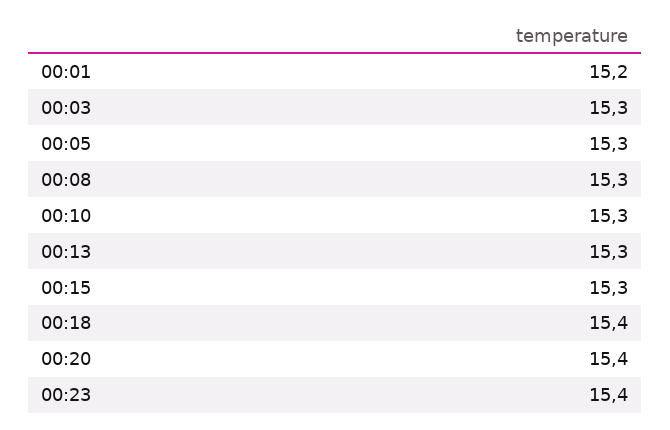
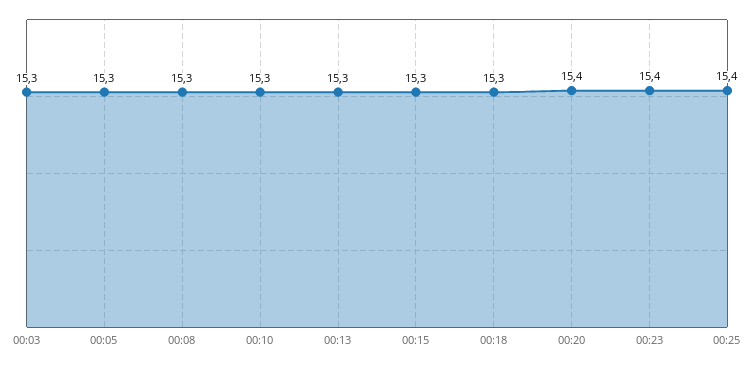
00:01: 15.2 -> none
00:18: 15.4 -> 15.3
00:25: none -> 15.4

